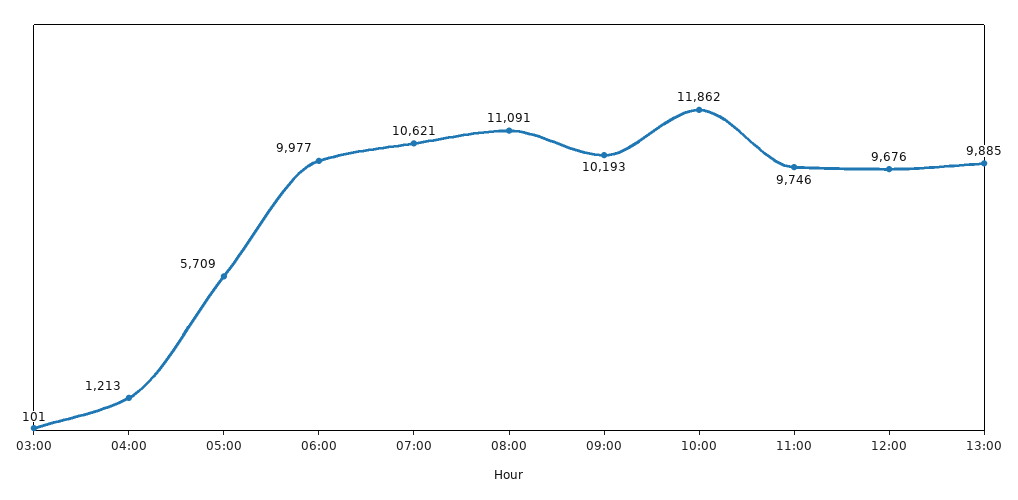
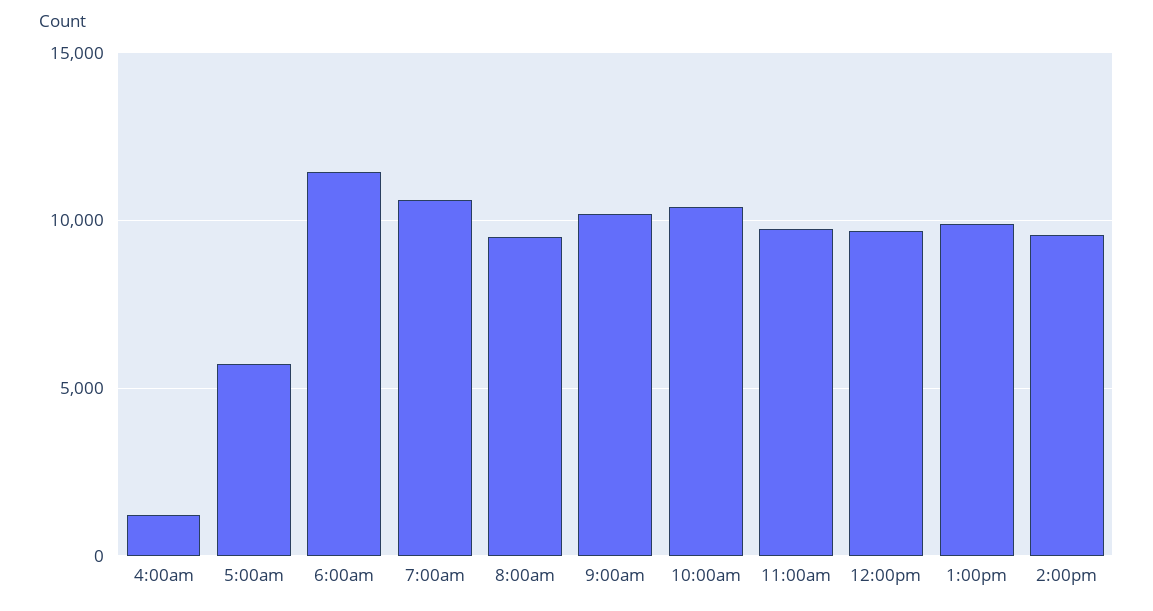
03:00: 101 -> none
06:00: 9977 -> 11500
08:00: 11091 -> 9500
10:00: 11862 -> 10500
2:00pm: none -> 9500

